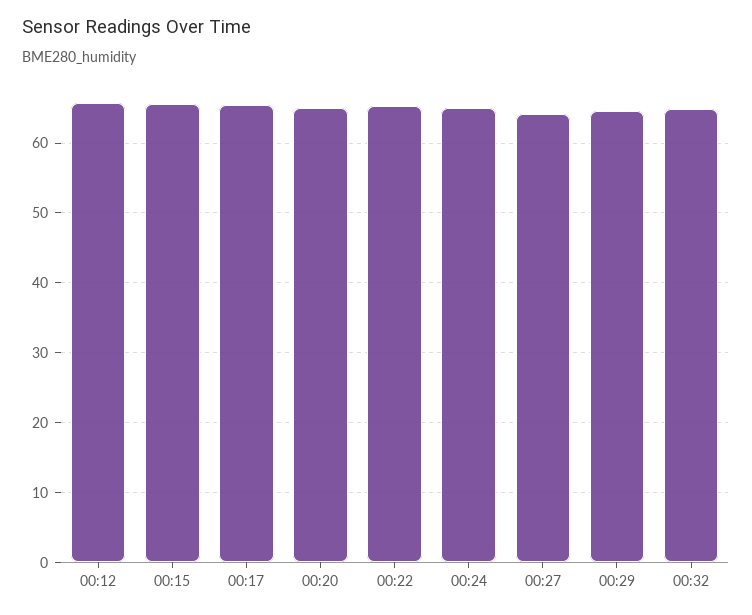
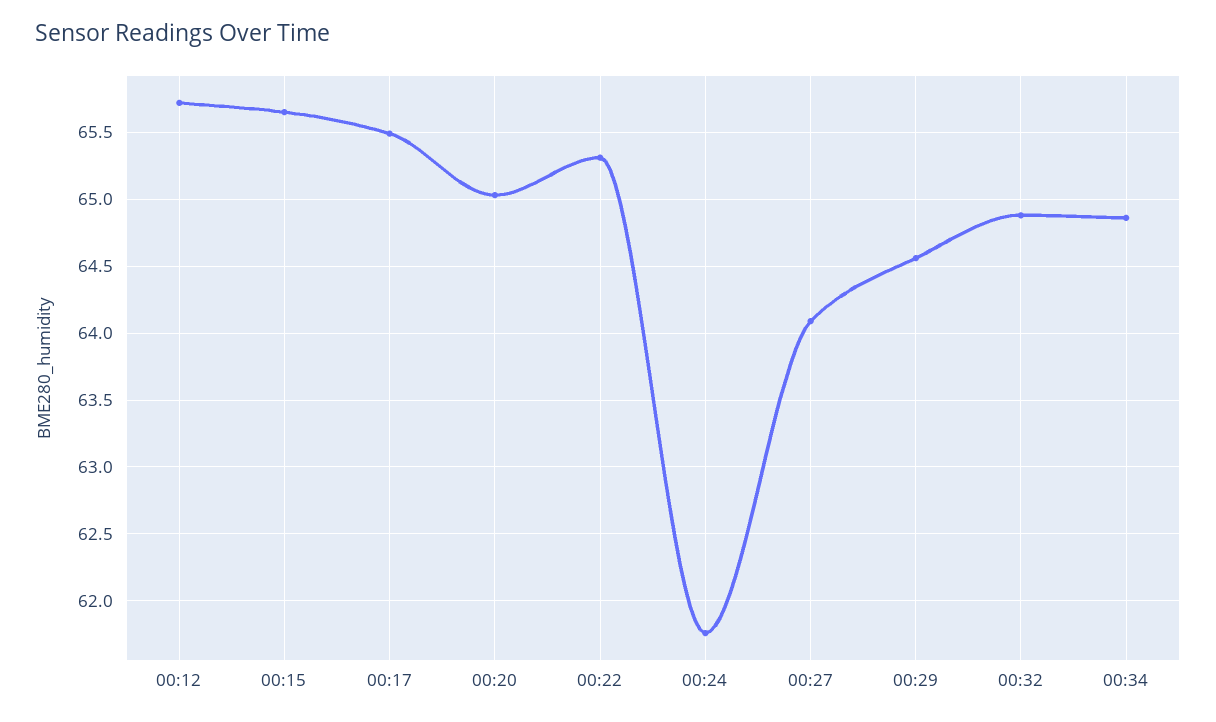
00:24: 65 -> 61.75
00:34: none -> 64.85

